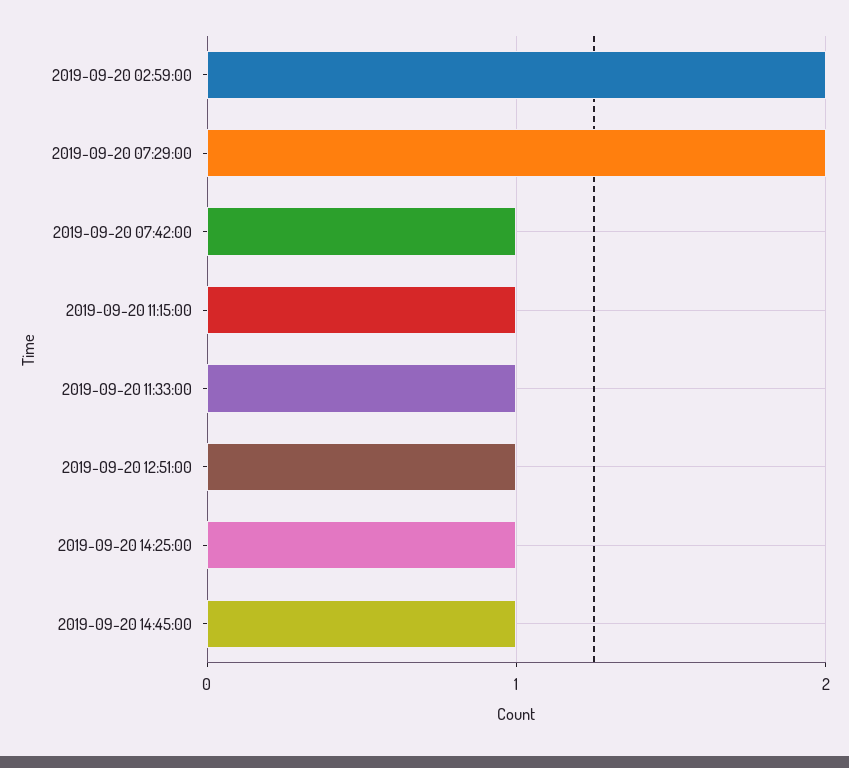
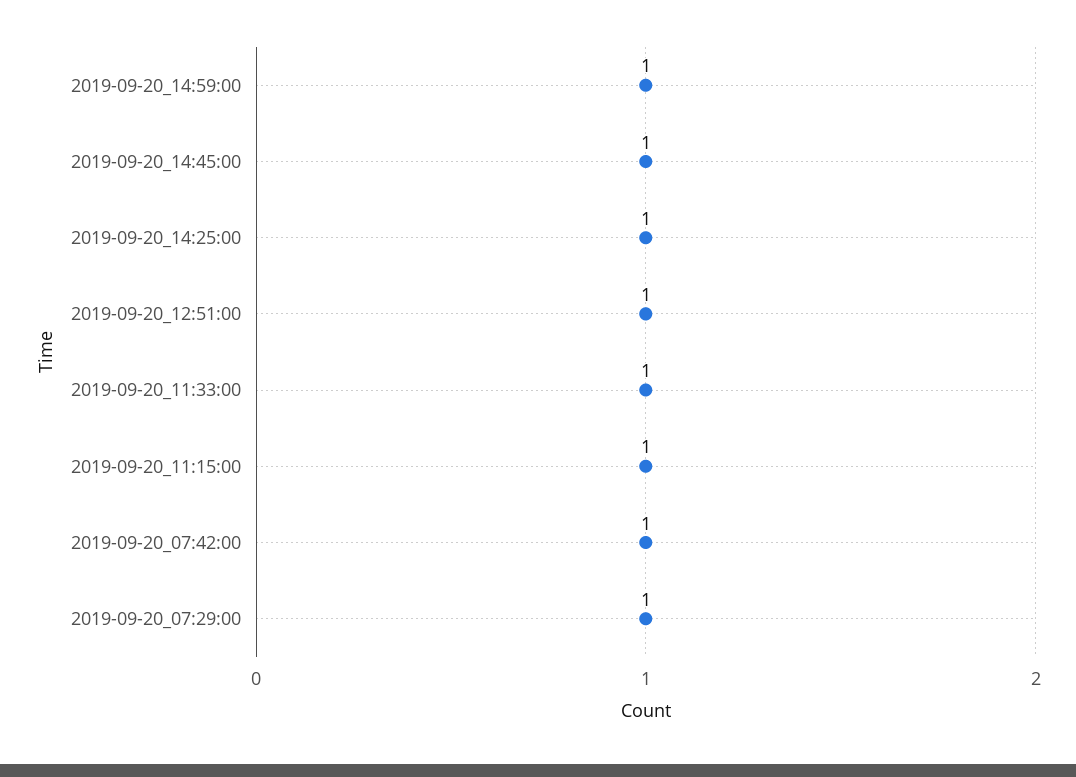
2019-09-20 02:59:00: 2 -> none
2019-09-20 07:29:00: 2 -> 1
2019-09-20_14:59:00: none -> 1

